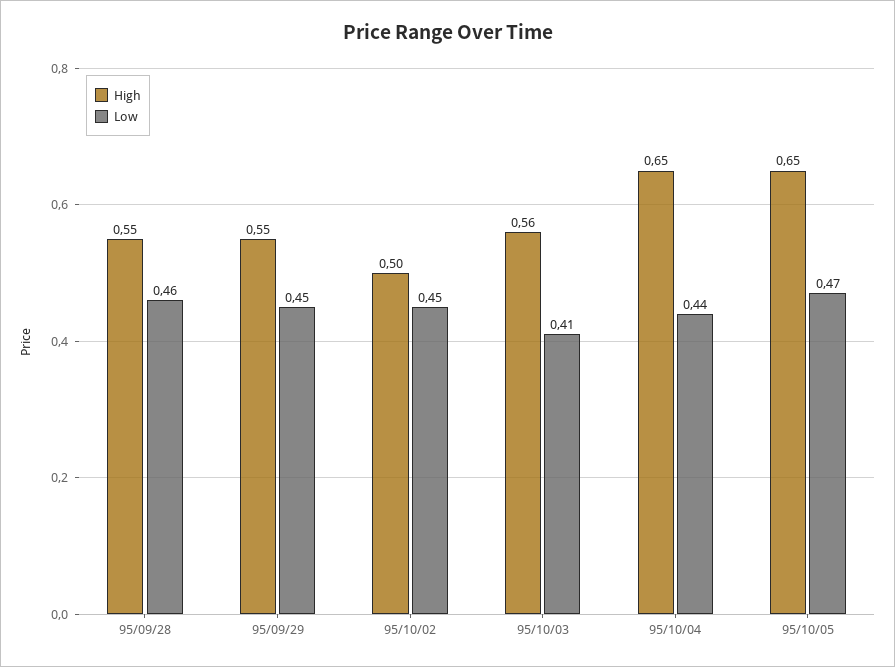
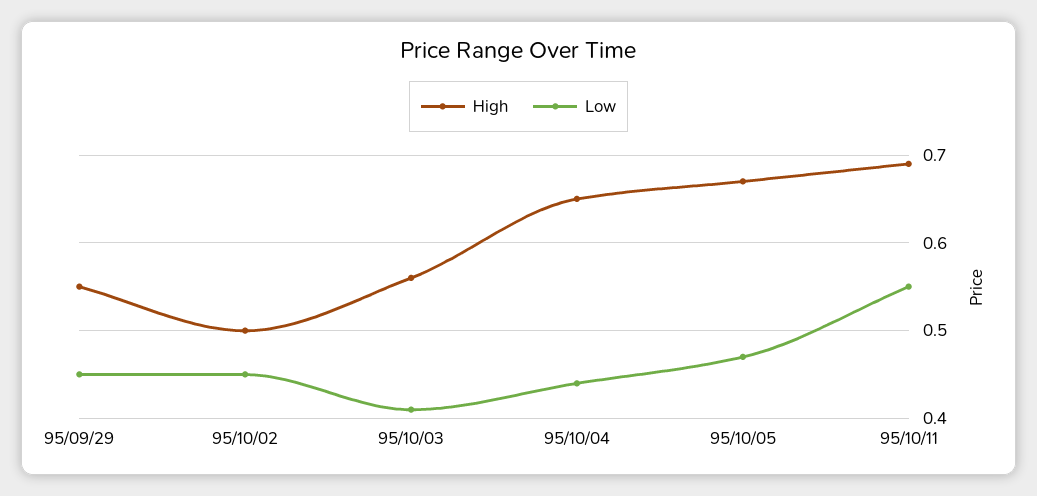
High, 95/09/28: 0.55 -> none
Low, 95/09/28: 0.46 -> none
High, 95/10/05: 0.65 -> 0.67
High, 95/10/11: none -> 0.69
Low, 95/10/11: none -> 0.55

